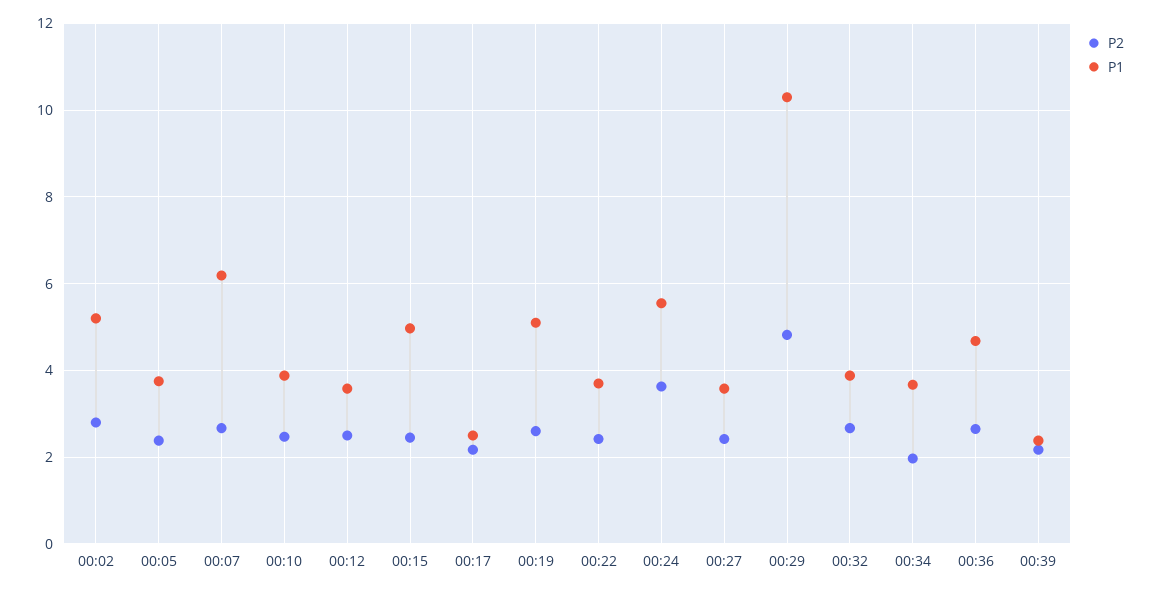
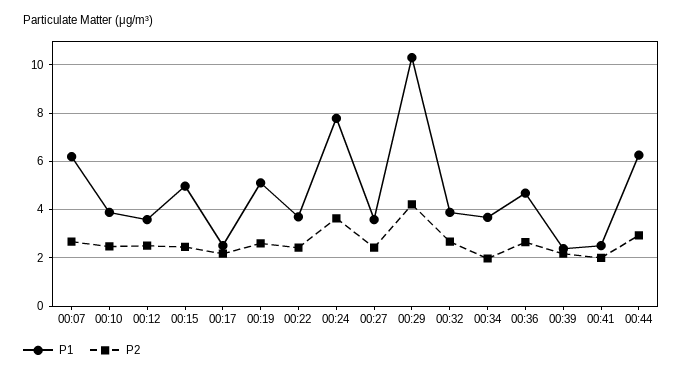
P2, 00:02: 2.8 -> none
P1, 00:02: 5.2 -> none
P2, 00:05: 2.4 -> none
P1, 00:05: 3.8 -> none
P1, 00:24: 5.6 -> 7.75
P2, 00:29: 4.8 -> 4.25
P1, 00:41: none -> 2.5
P2, 00:41: none -> 2
P1, 00:44: none -> 6.25
P2, 00:44: none -> 3

